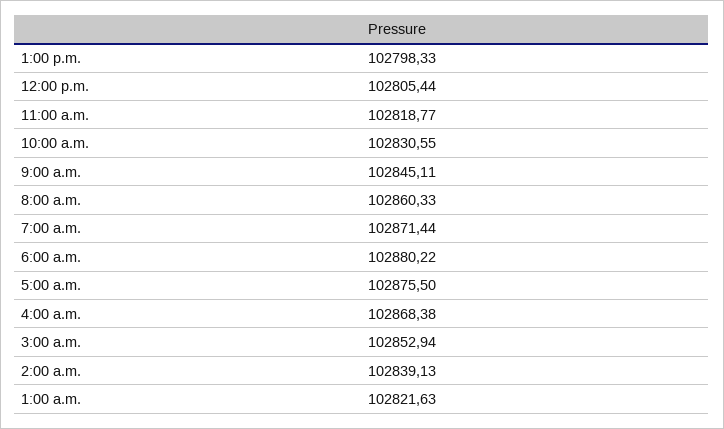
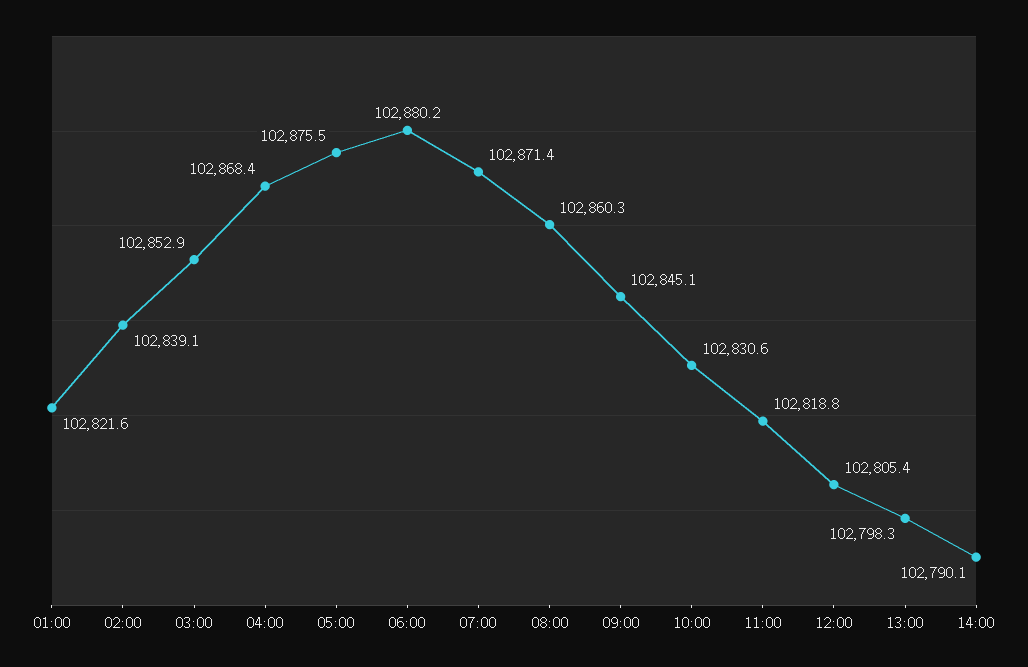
14:00: none -> 102790.1

